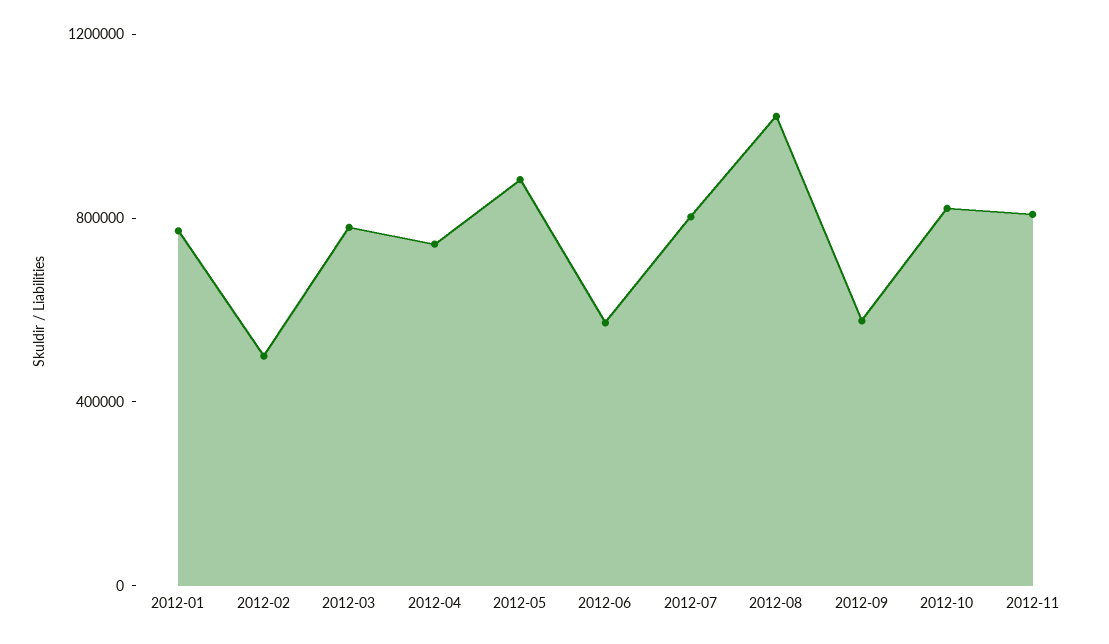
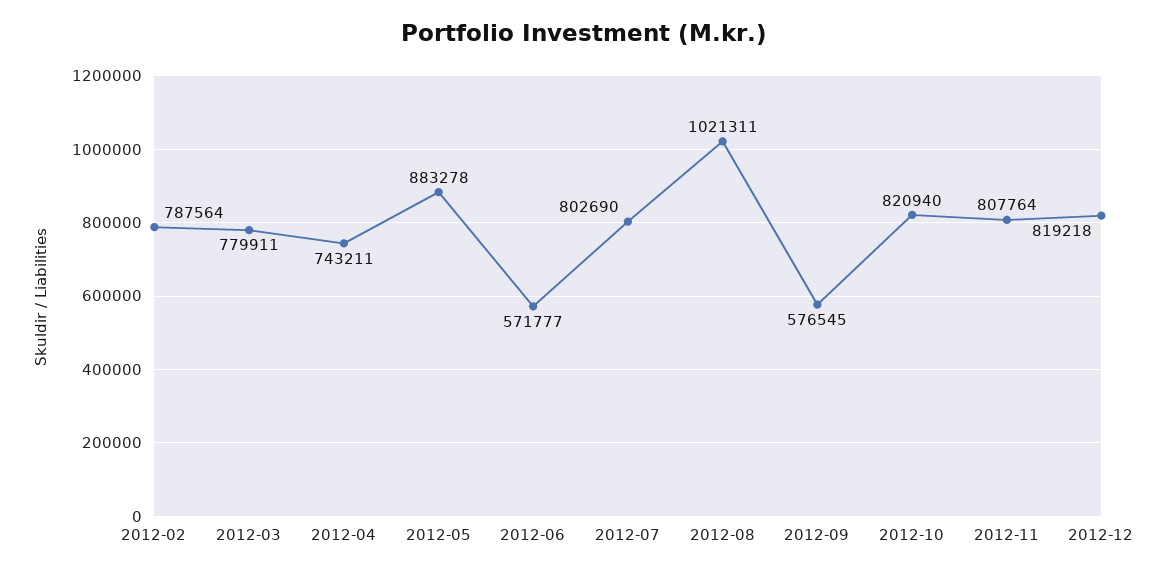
2012-01: 800000 -> none
2012-02: 500000 -> 787564
2012-12: none -> 819218

